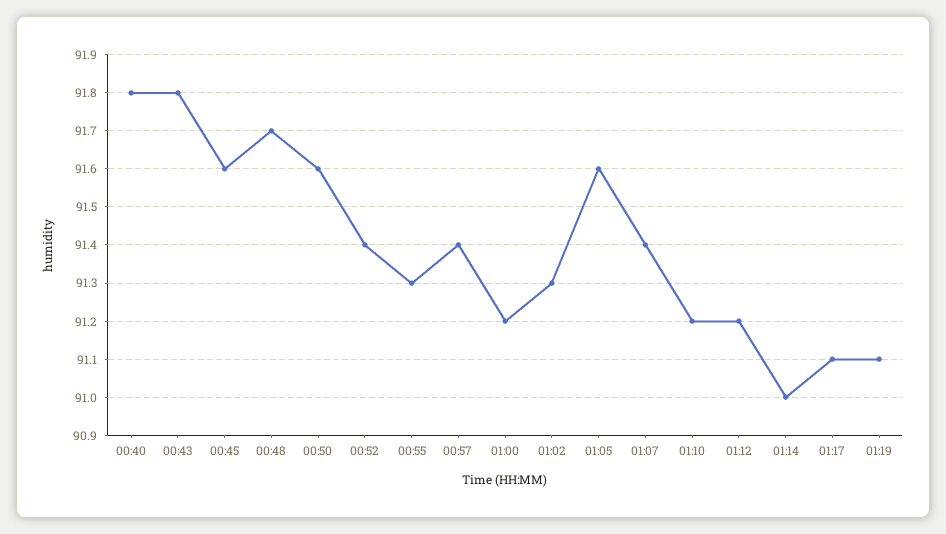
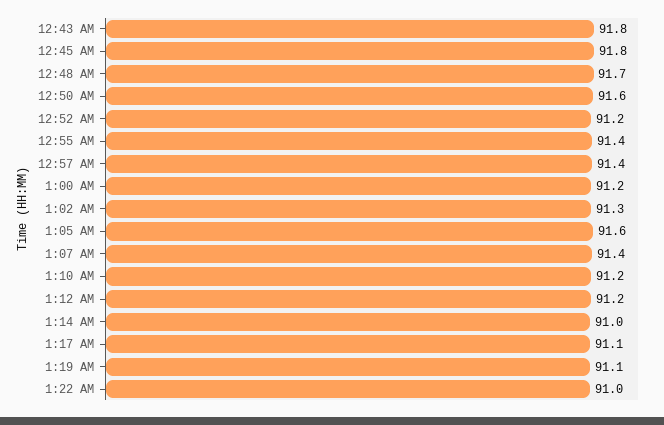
00:40: 91.8 -> none
00:45: 91.6 -> 91.8
00:52: 91.4 -> 91.2
00:55: 91.3 -> 91.4
1:22 AM: none -> 91

